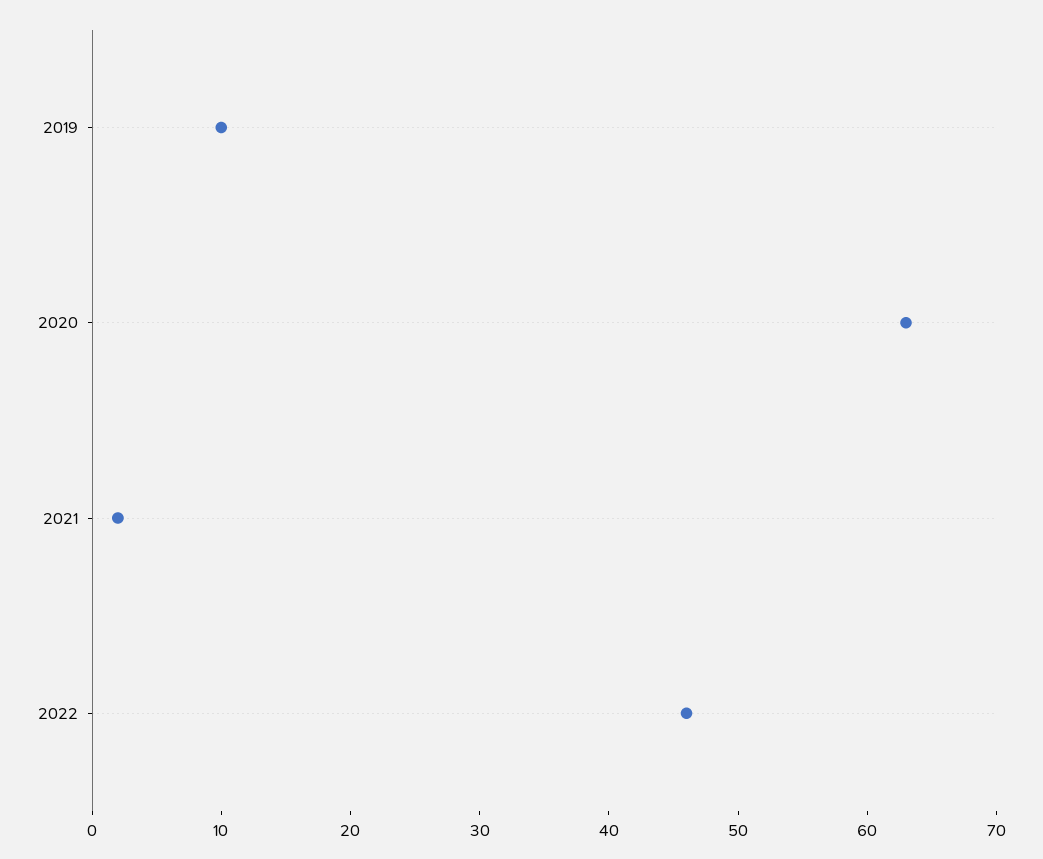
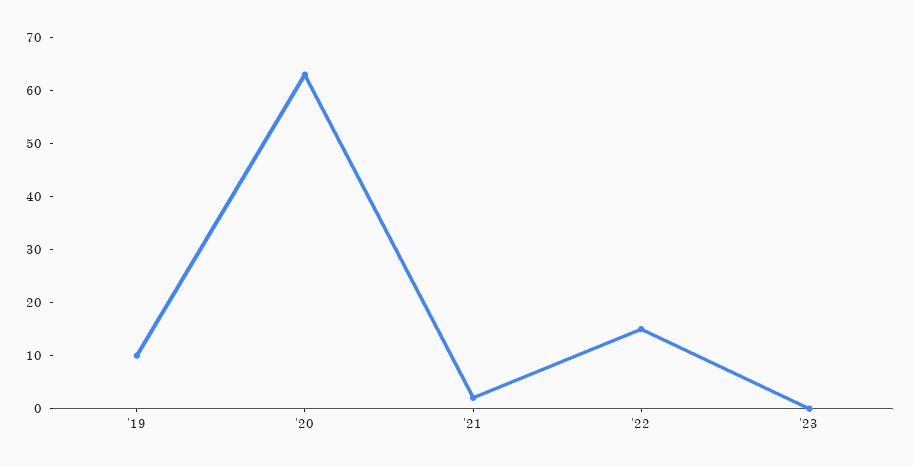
2022: 46 -> 15
'23: none -> 0

